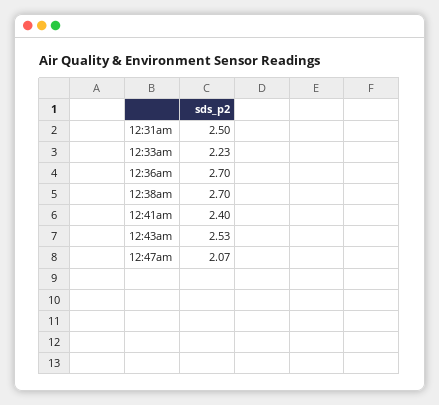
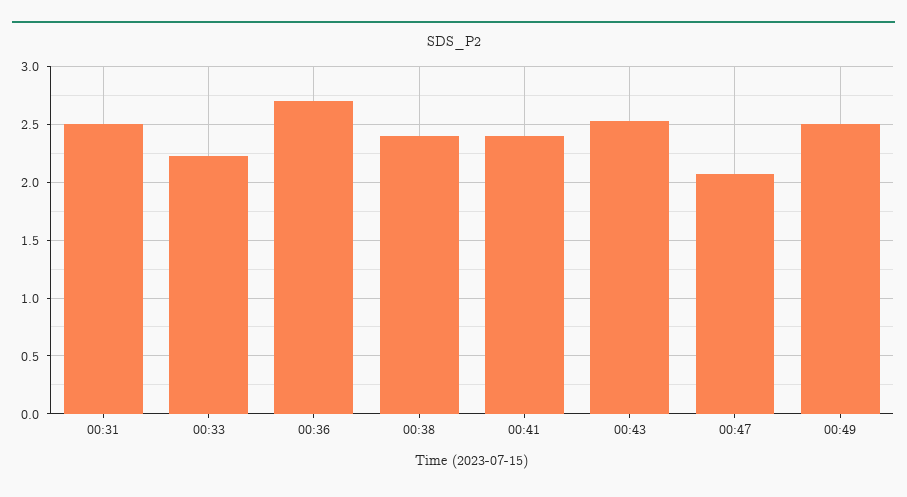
12:38am: 2.7 -> 2.4
00:49: none -> 2.5

